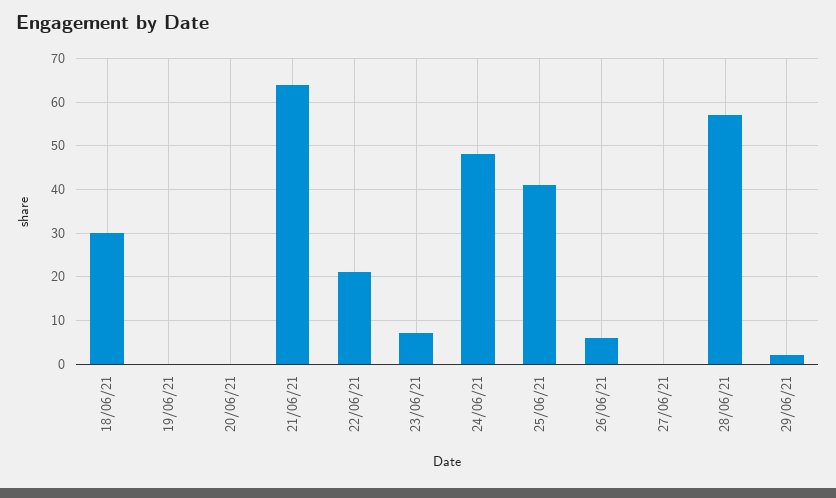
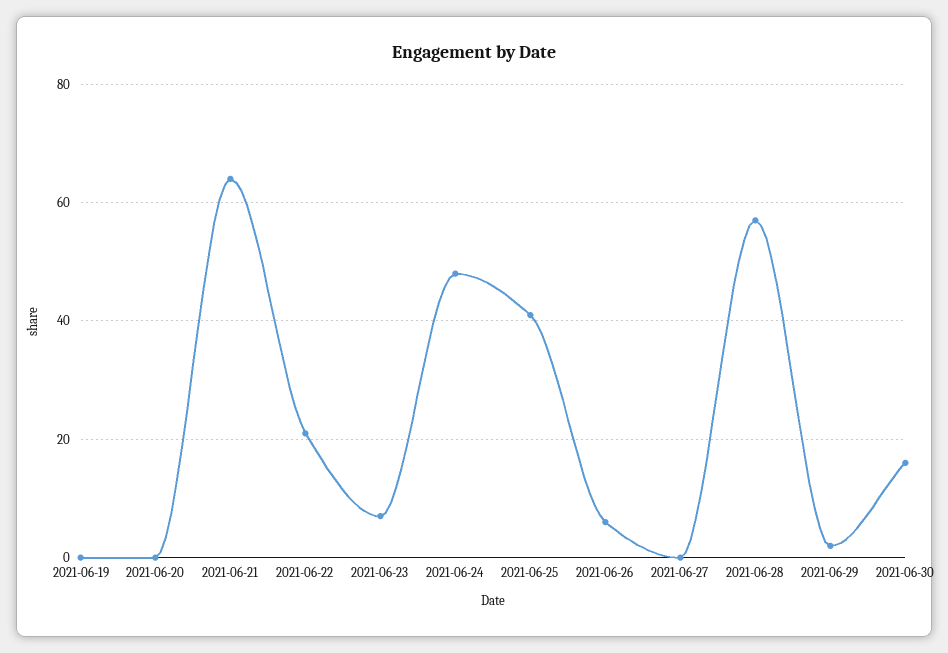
18/06/21: 30 -> none
2021-06-30: none -> 15

